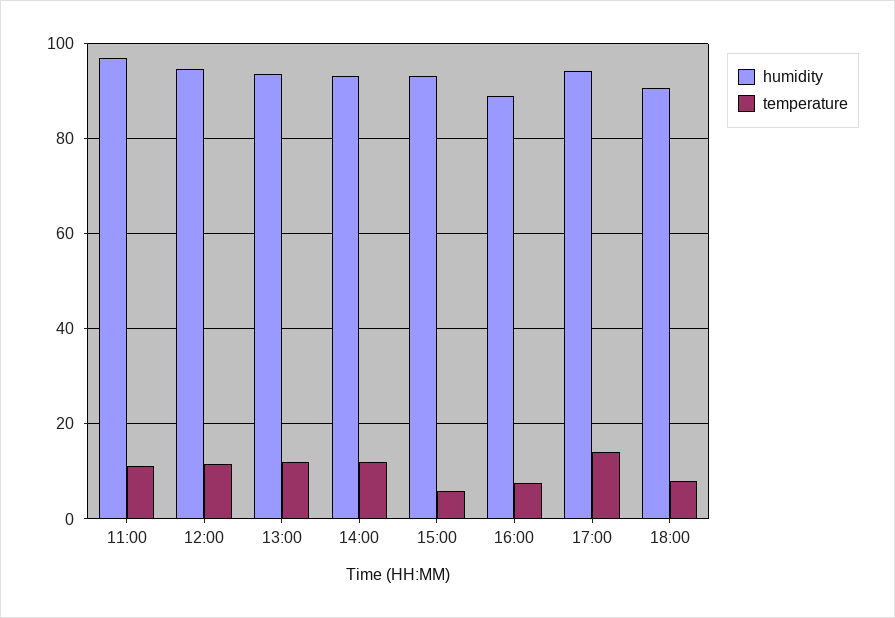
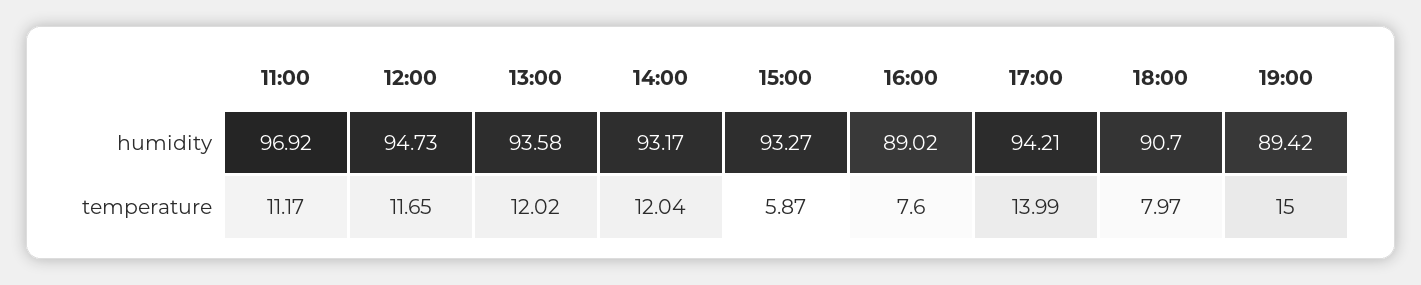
humidity, 19:00: none -> 89.42
temperature, 19:00: none -> 15

